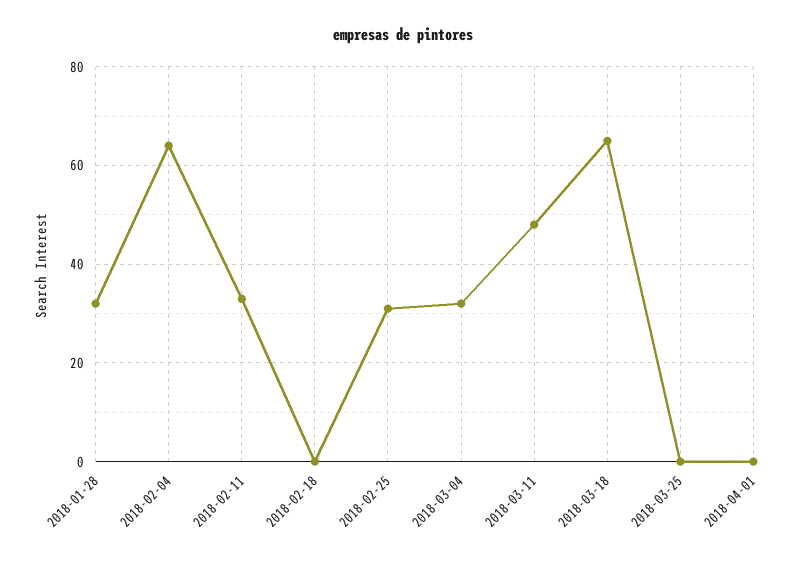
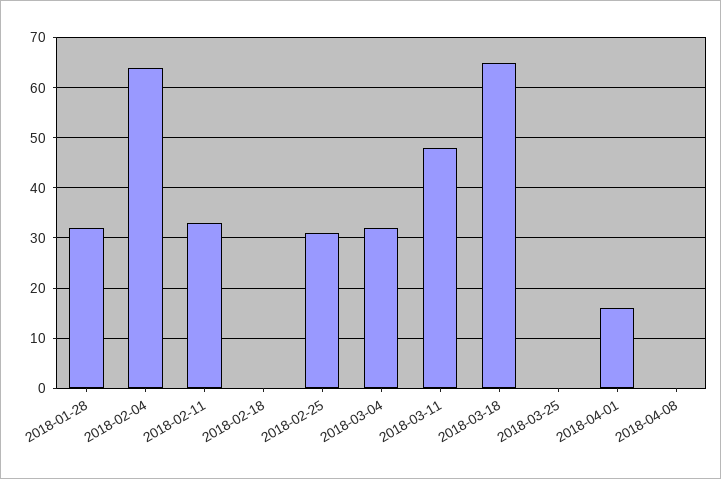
2018-04-01: 0 -> 15
2018-04-08: none -> 0

